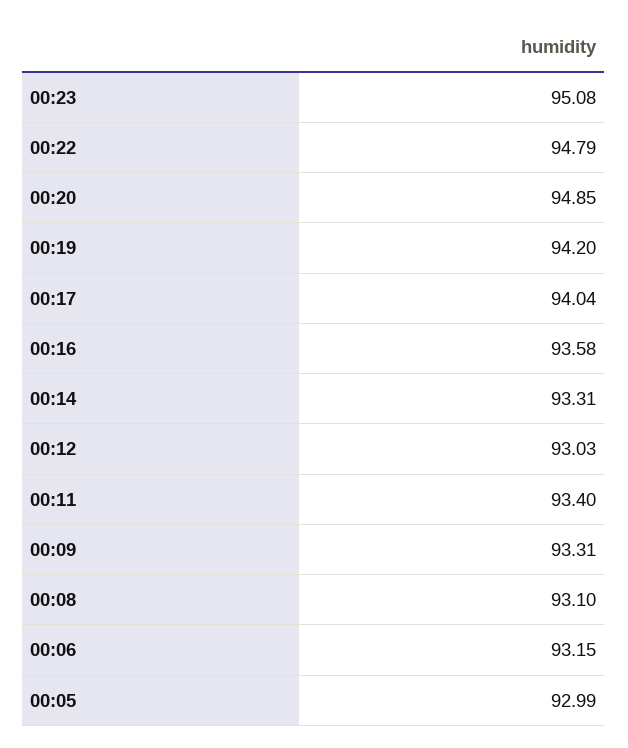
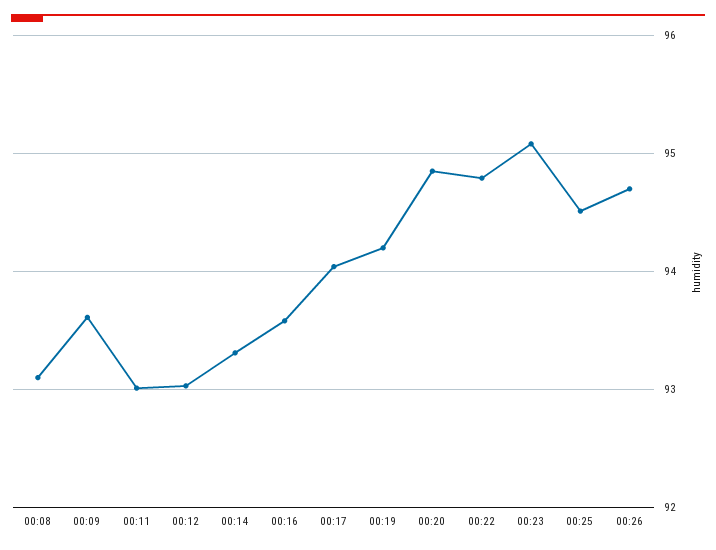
00:11: 93.4 -> 93
00:09: 93.31 -> 93.6
00:06: 93.15 -> none
00:05: 92.99 -> none
00:25: none -> 94.5
00:26: none -> 94.7

